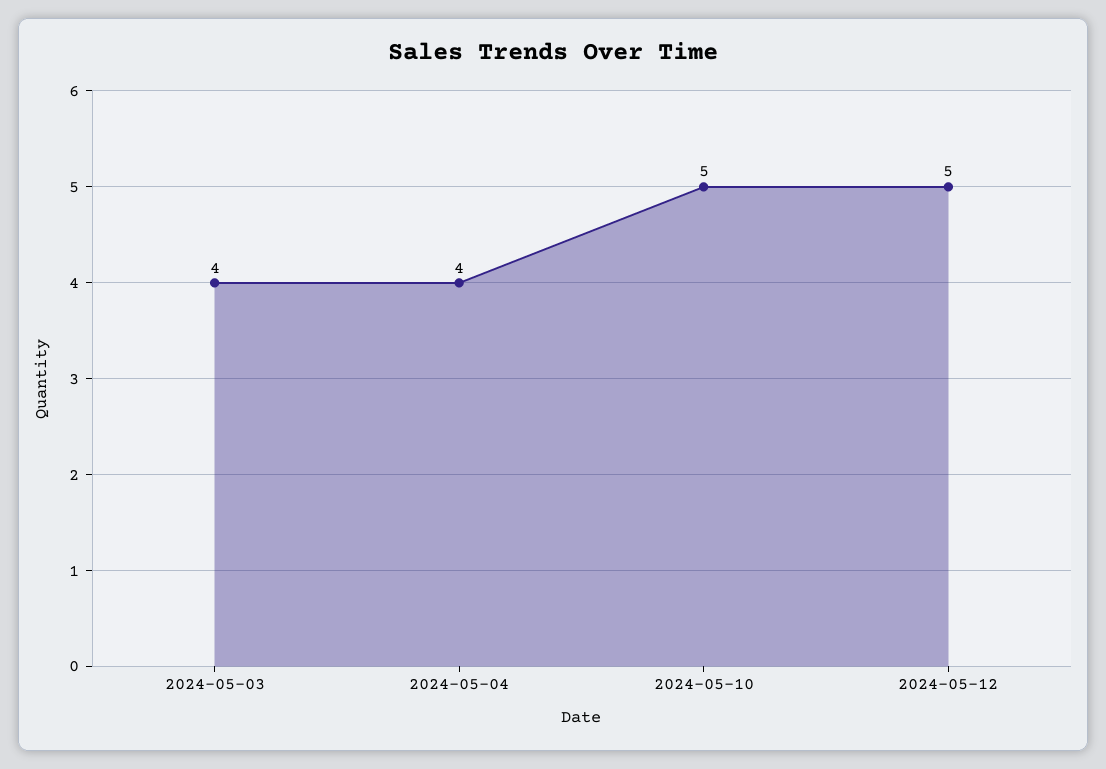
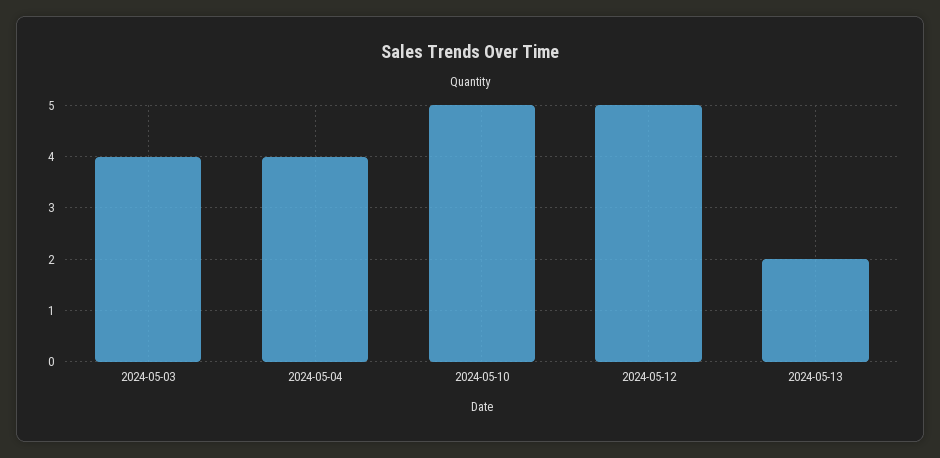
2024-05-13: none -> 2

